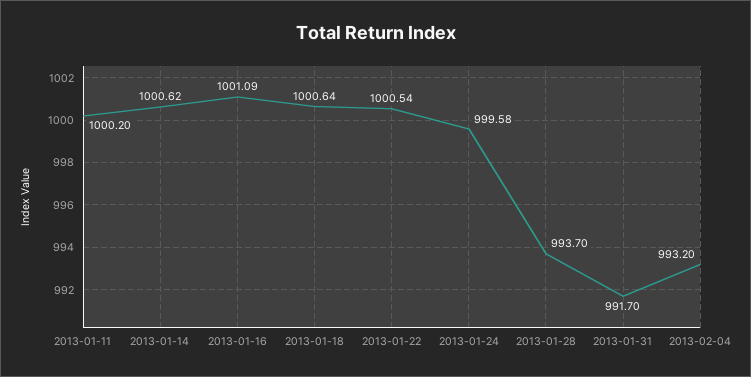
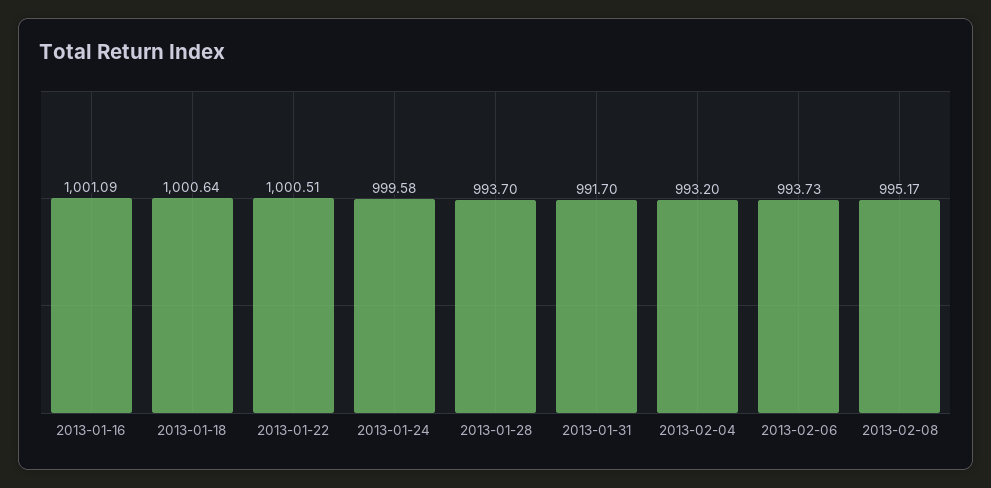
2013-01-11: 1000.2 -> none
2013-01-14: 1000.62 -> none
2013-01-22: 1000.54 -> 1000.51
2013-02-06: none -> 993.73
2013-02-08: none -> 995.17

